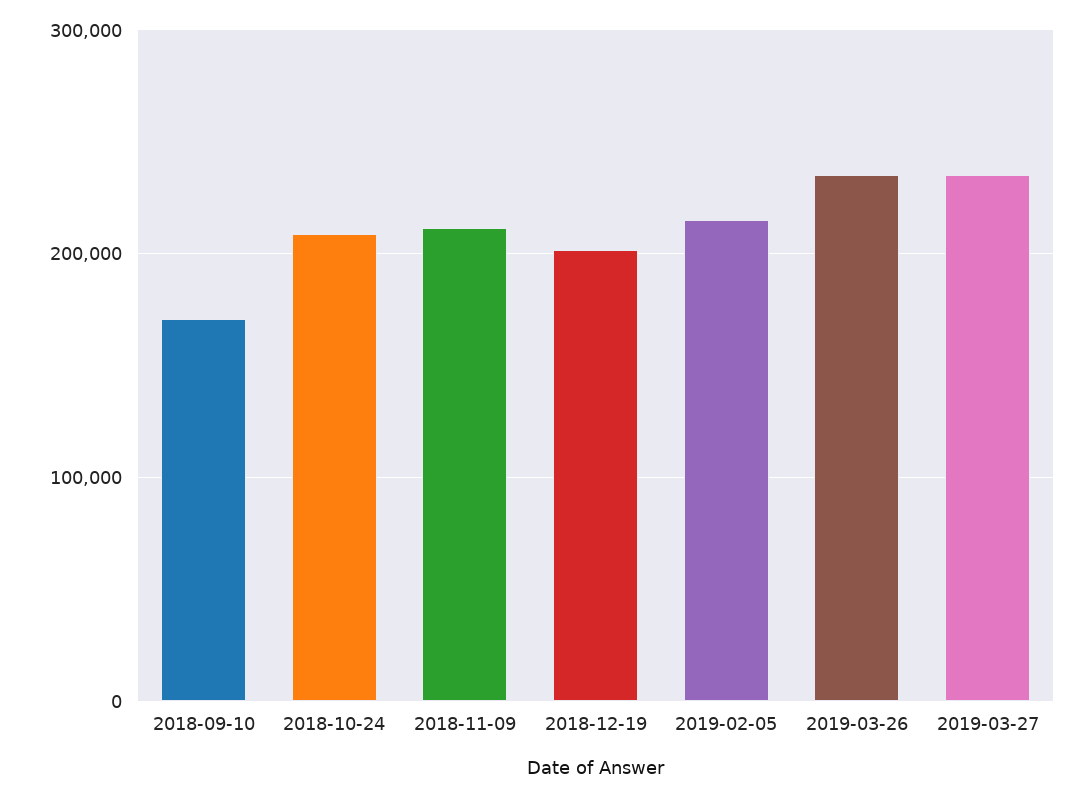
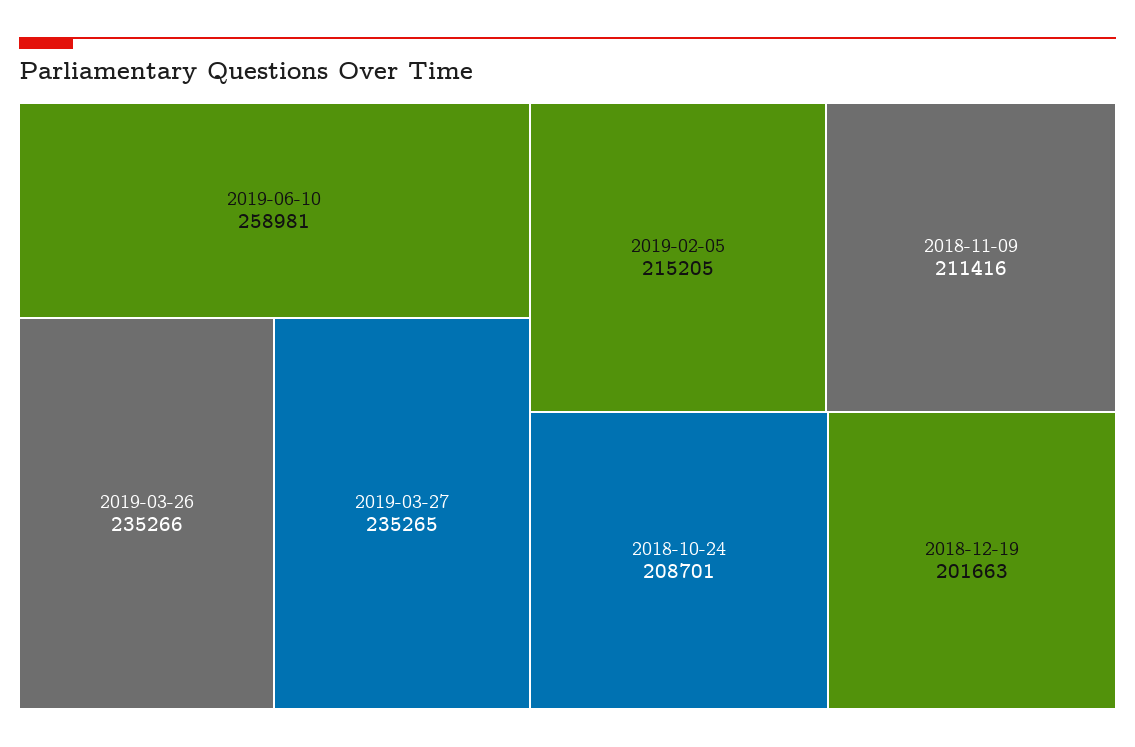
2018-09-10: 170000 -> none
2019-06-10: none -> 258981

